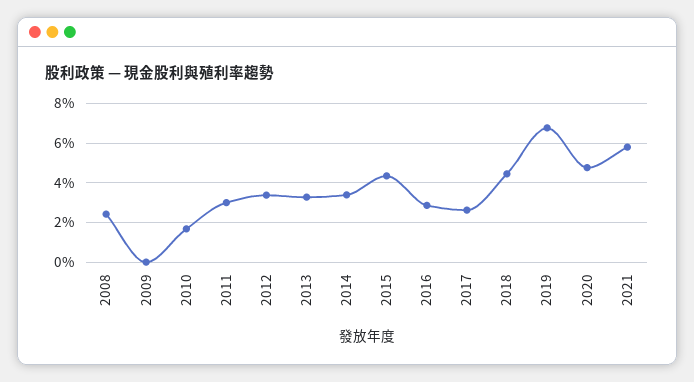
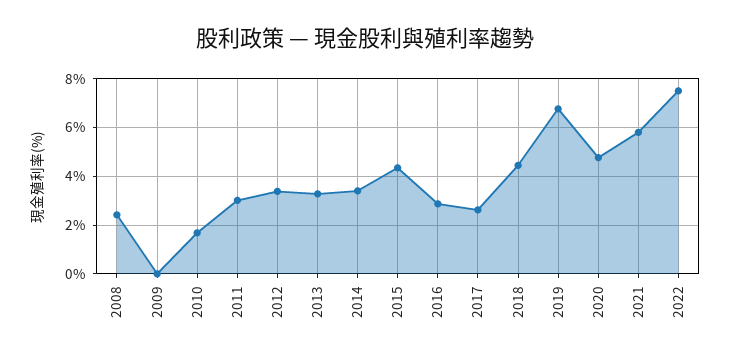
2022: none -> 7.5

